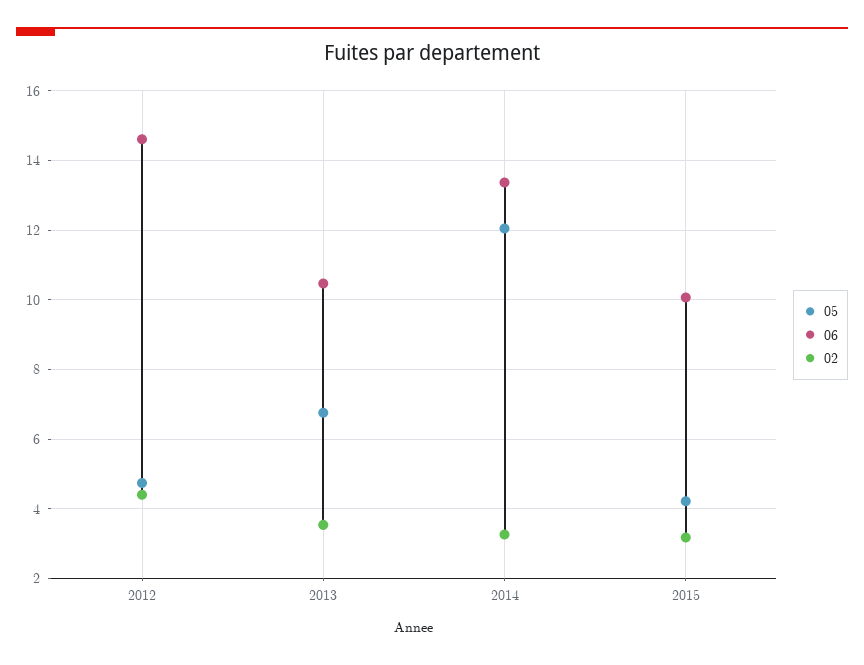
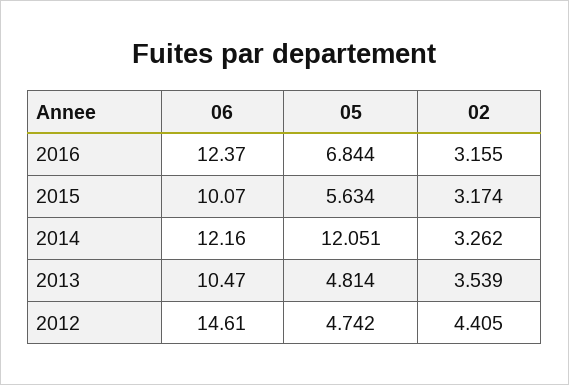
05, 2013: 6.8 -> 4.814
06, 2014: 13.4 -> 12.16
05, 2015: 4.2 -> 5.634
06, 2016: none -> 12.37
05, 2016: none -> 6.844
02, 2016: none -> 3.155

